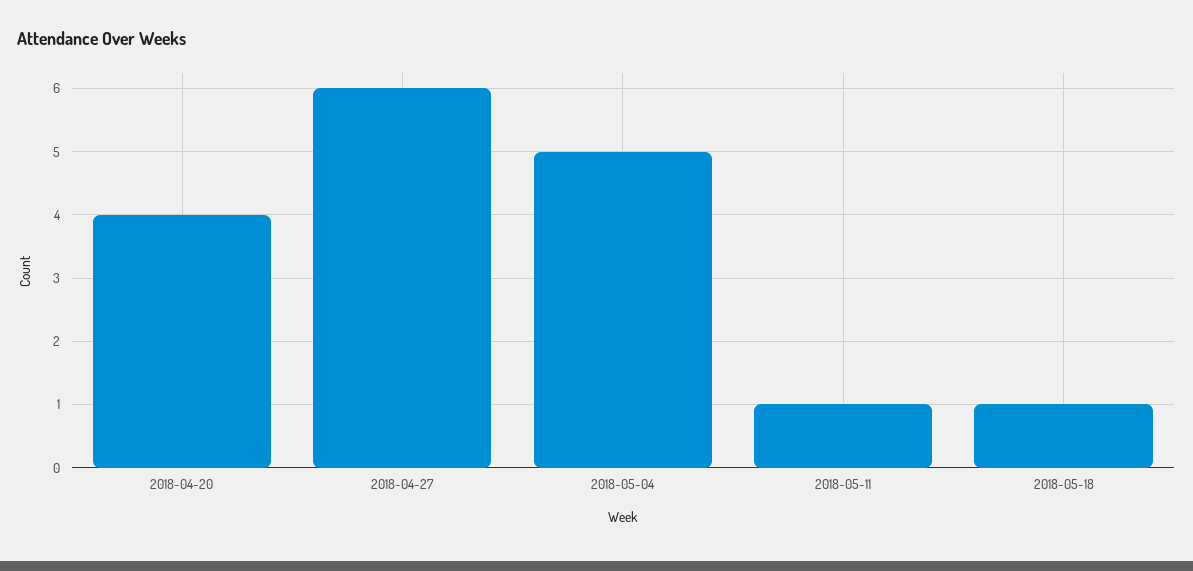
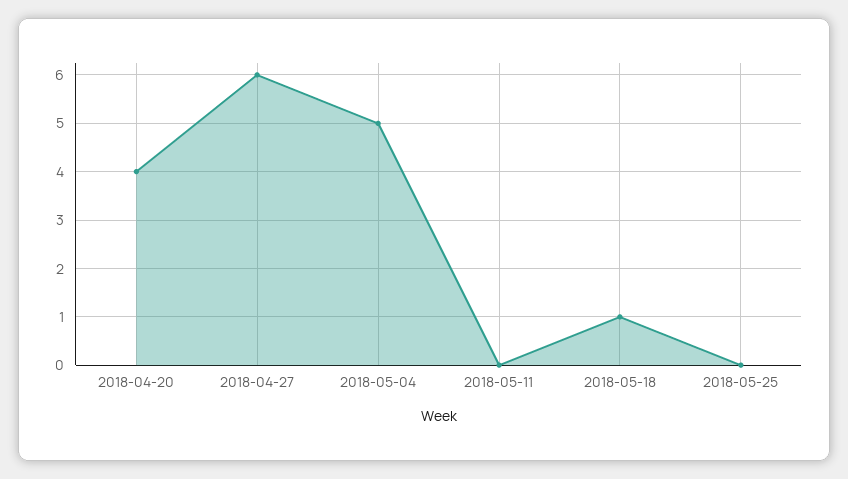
2018-05-11: 1 -> 0
2018-05-25: none -> 0

